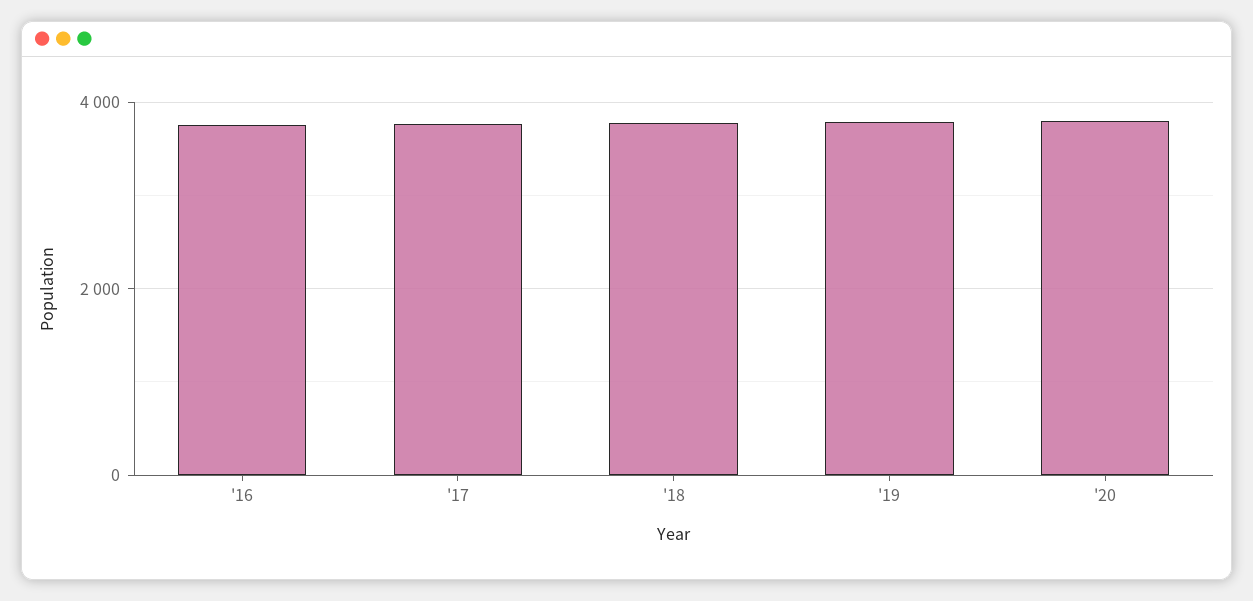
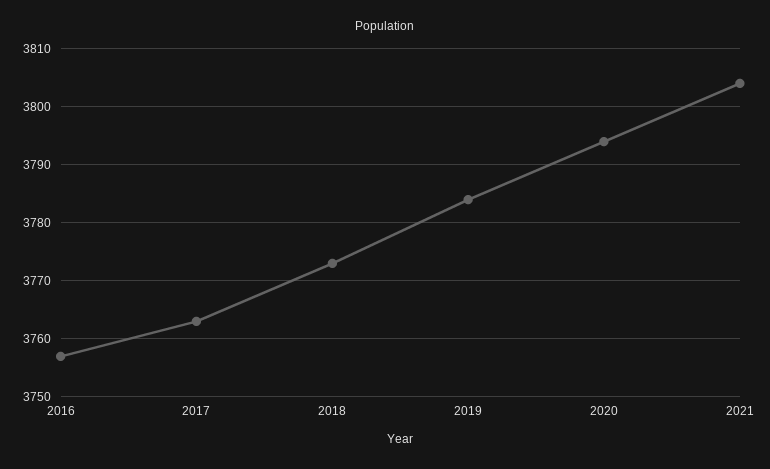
2021: none -> 3805

